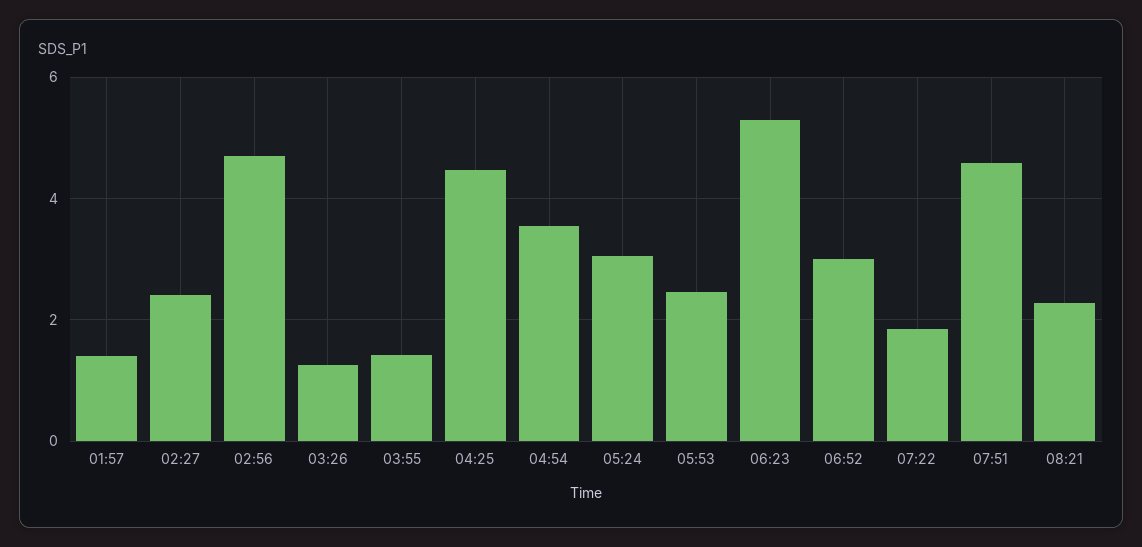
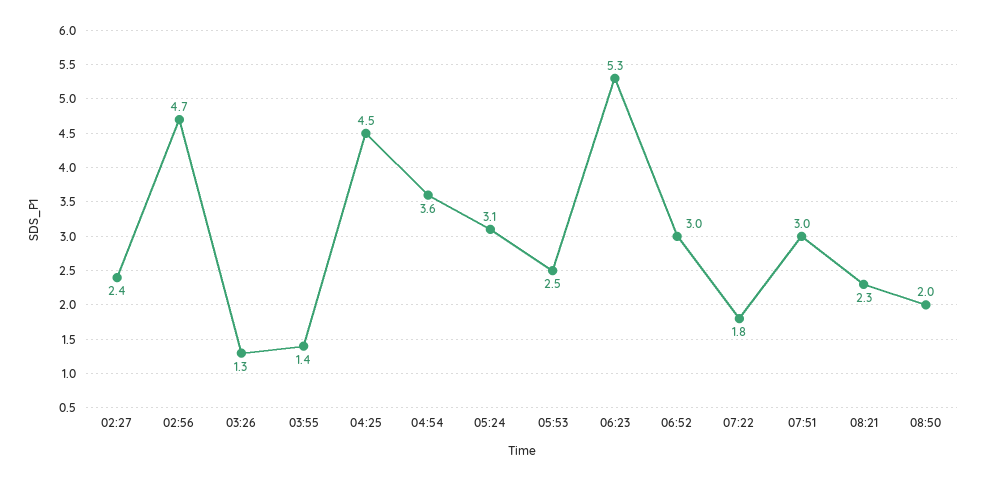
01:57: 1.4 -> none
07:51: 4.6 -> 3
08:50: none -> 2

